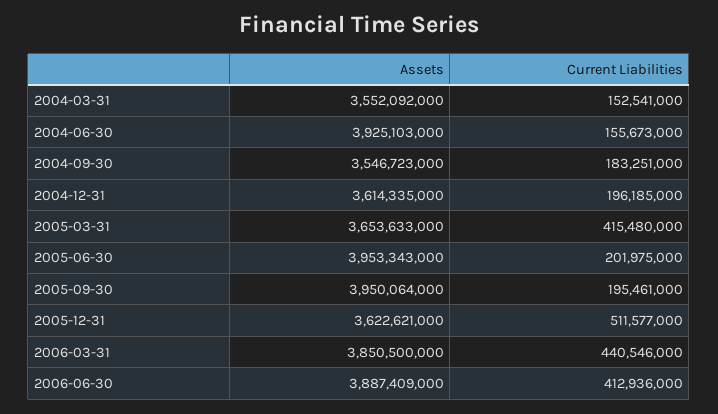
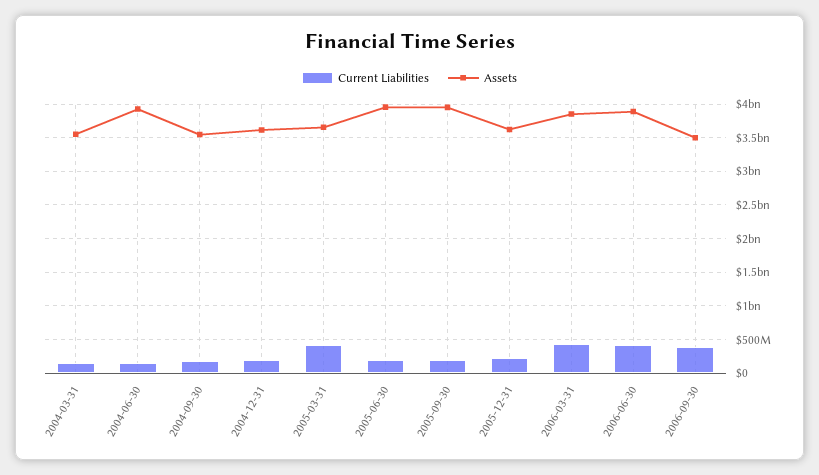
Current Liabilities, 2005-12-31: 511577000 -> 200000000
Current Liabilities, 2006-09-30: none -> 400000000
Assets, 2006-09-30: none -> 3500000000

